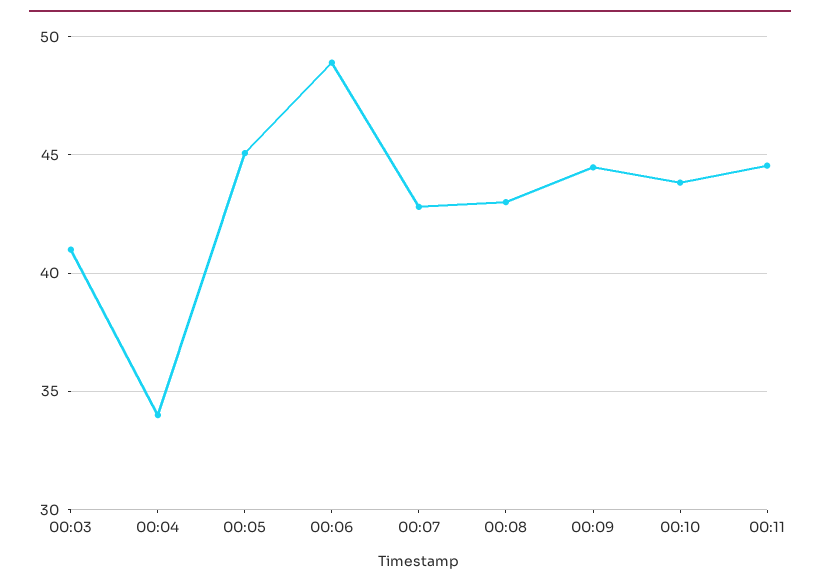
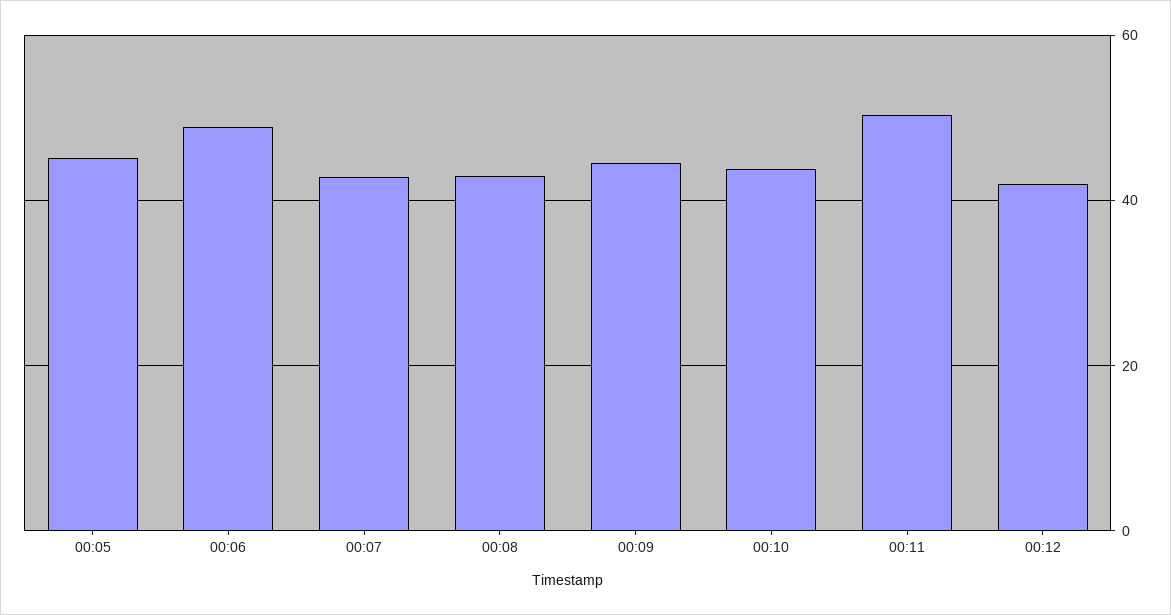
00:03: 41 -> none
00:04: 34 -> none
00:11: 44.5 -> 50
00:12: none -> 42

